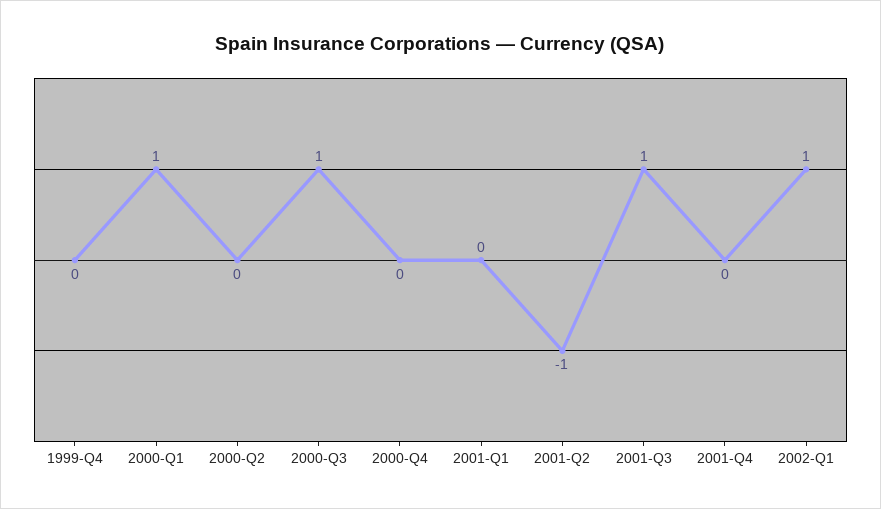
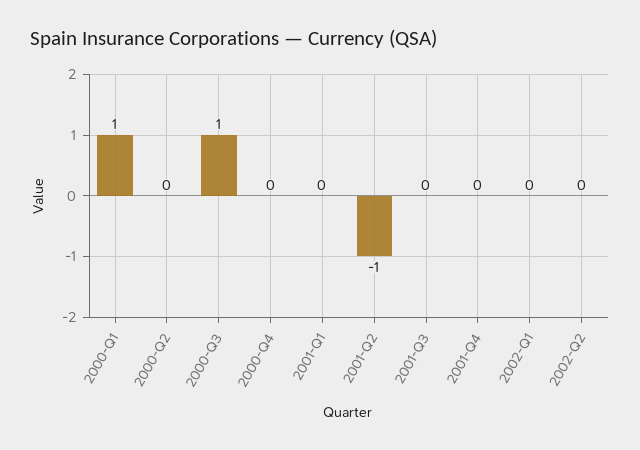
1999-Q4: 0 -> none
2001-Q3: 1 -> 0
2002-Q1: 1 -> 0
2002-Q2: none -> 0

